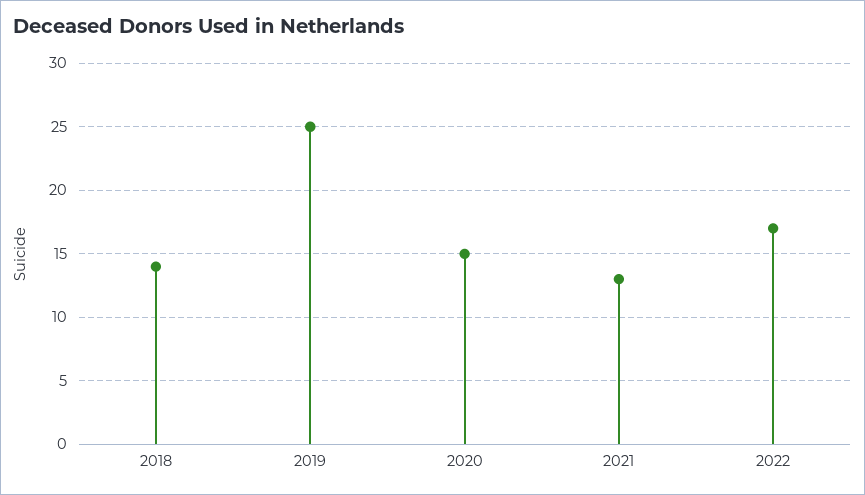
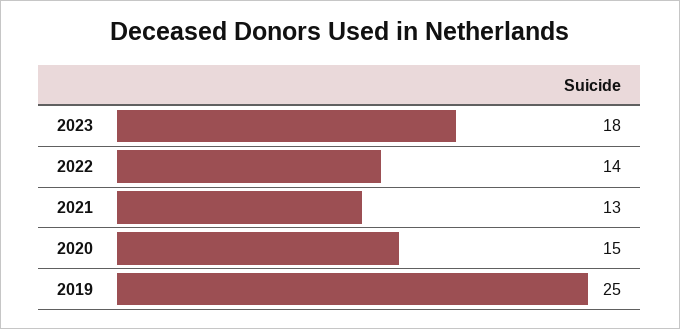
2018: 14 -> none
2022: 17 -> 14
2023: none -> 18

